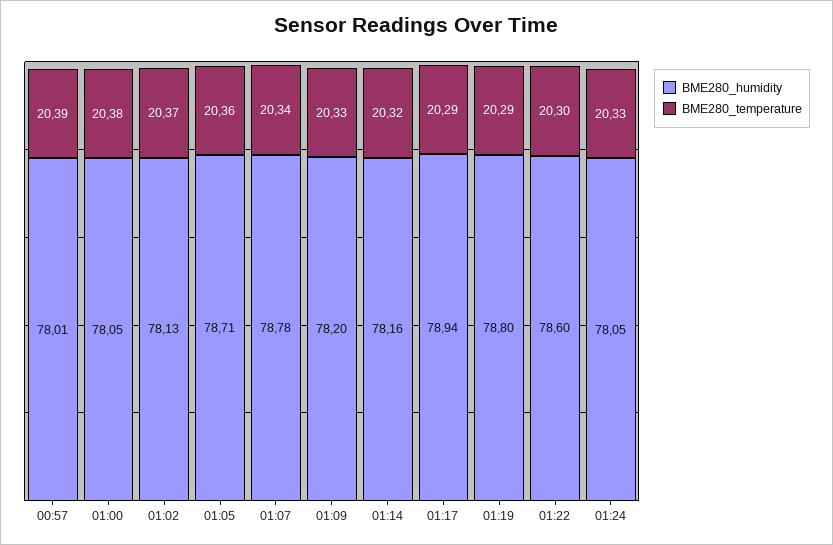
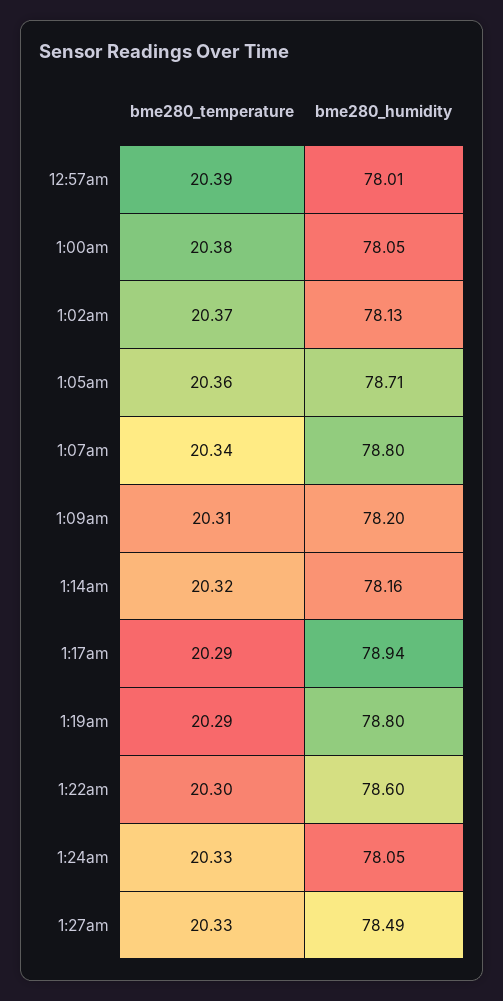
BME280_humidity, 01:07: 78.78 -> 78.8
BME280_temperature, 01:09: 20.33 -> 20.31
BME280_temperature, 1:27am: none -> 20.33
BME280_humidity, 1:27am: none -> 78.49

